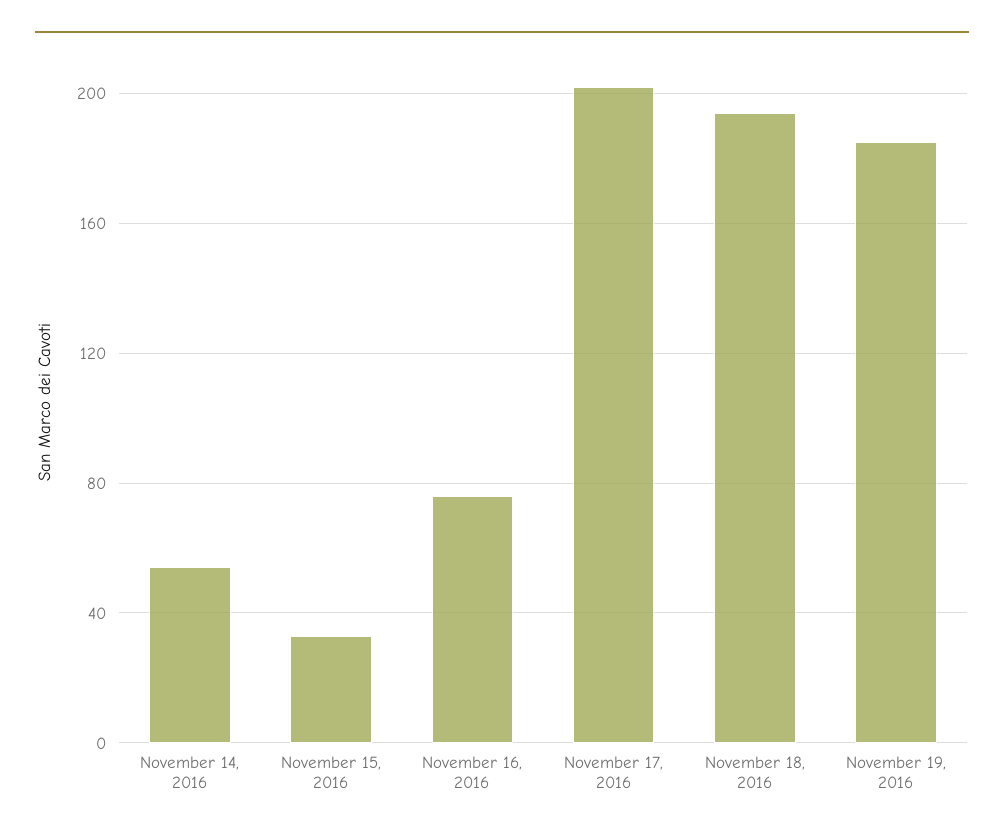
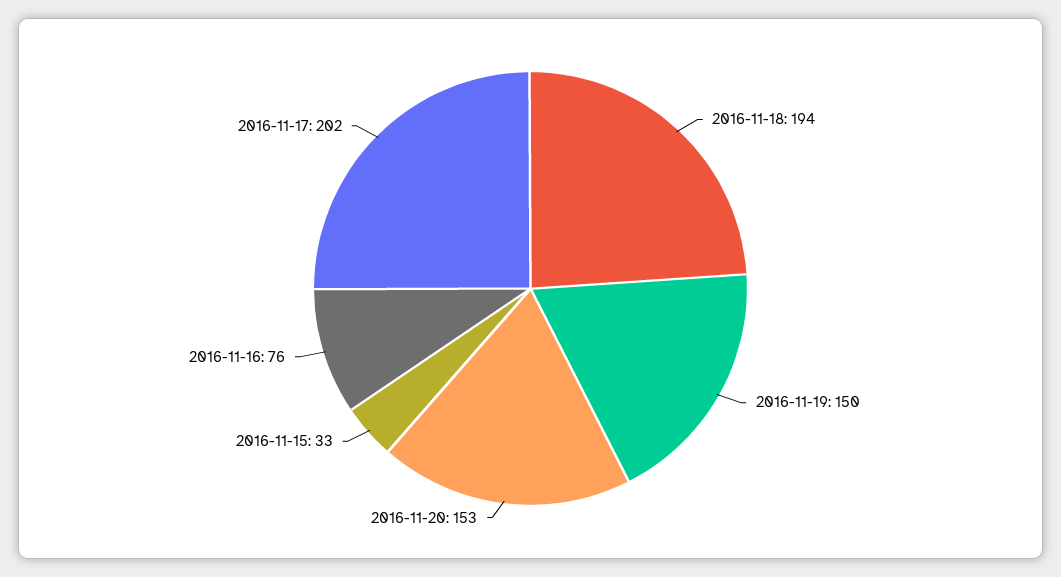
November 14, 2016: 55 -> none
November 19, 2016: 185 -> 150
2016-11-20: none -> 153

